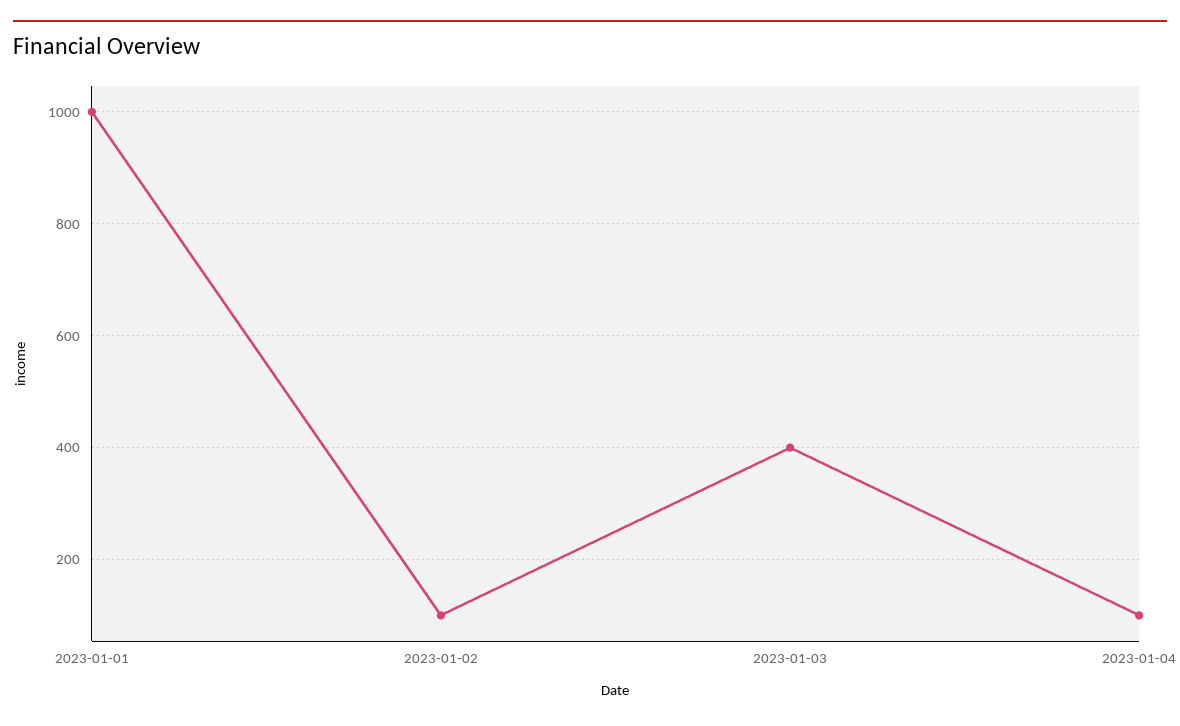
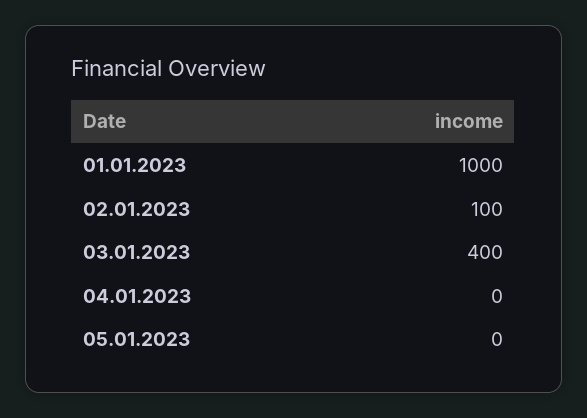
2023-01-04: 100 -> 0
05.01.2023: none -> 0

